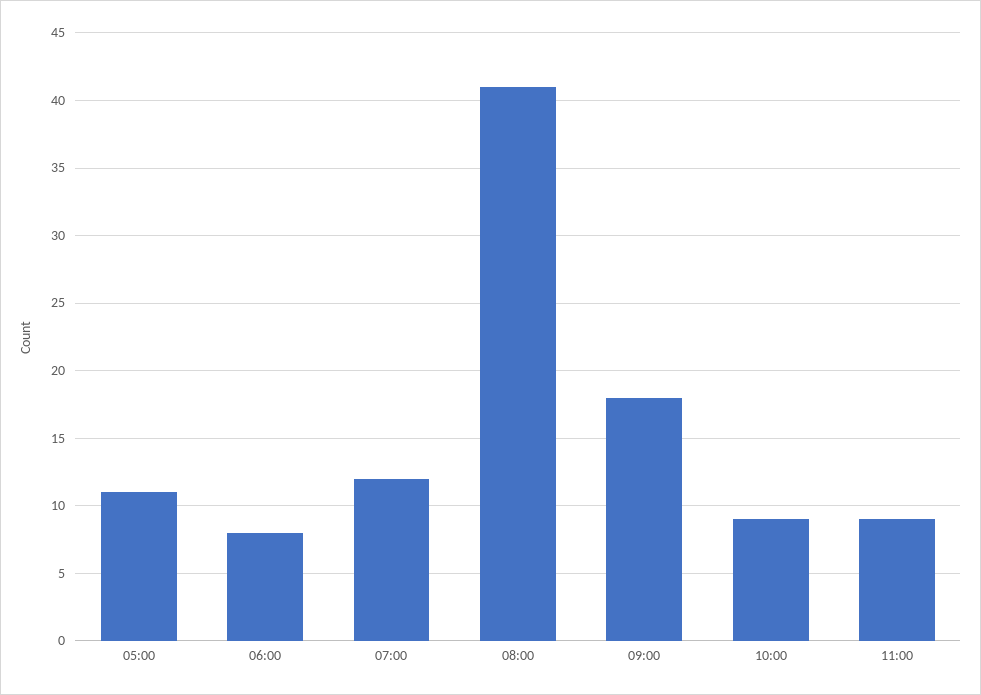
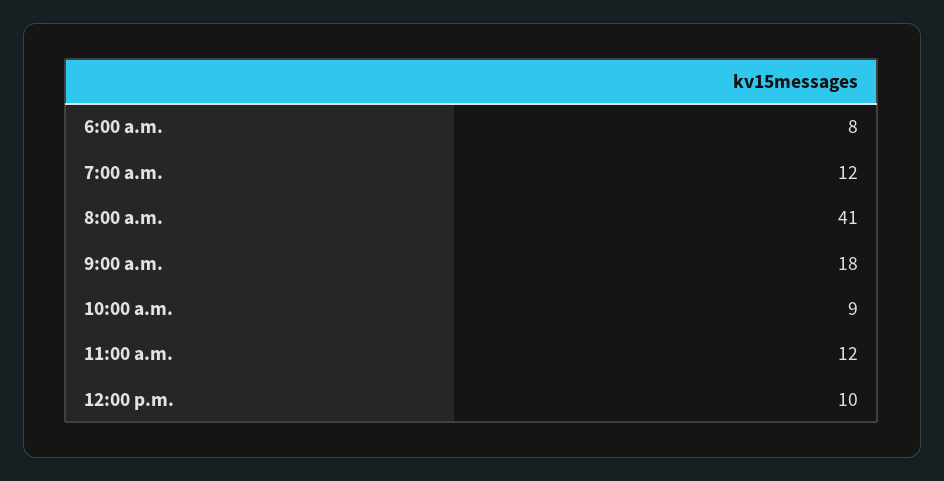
05:00: 11 -> none
11:00: 9 -> 12
12:00 p.m.: none -> 10

